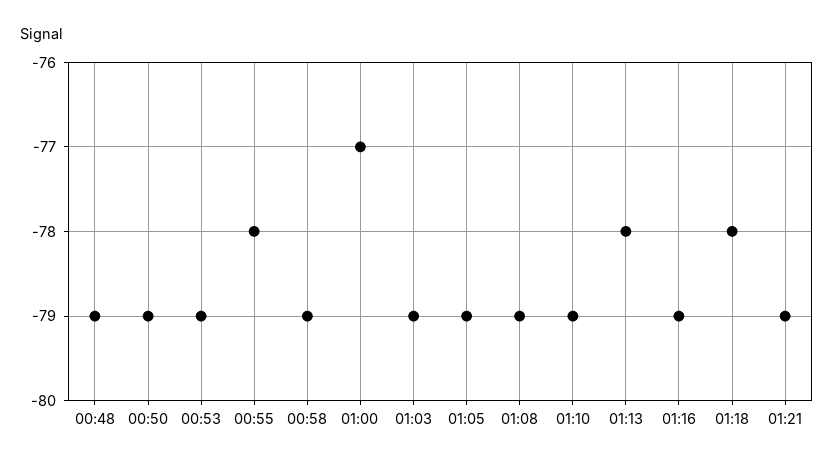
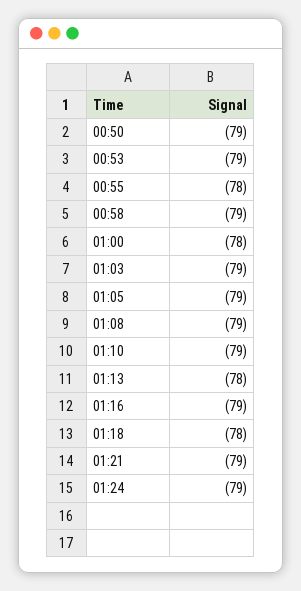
00:48: -79 -> none
01:00: -77 -> -78
01:24: none -> -79

